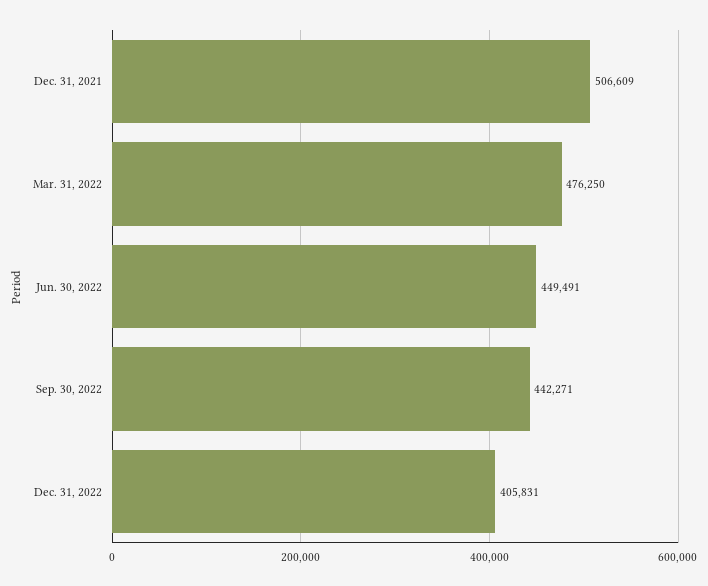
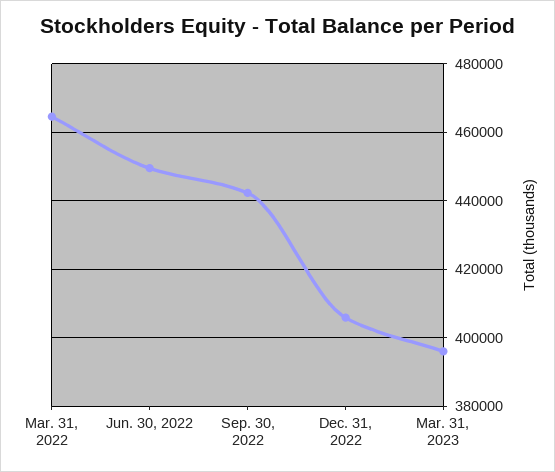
Dec. 31, 2021: 506609 -> none
Mar. 31, 2022: 476250 -> 464000
Mar. 31, 2023: none -> 396000

